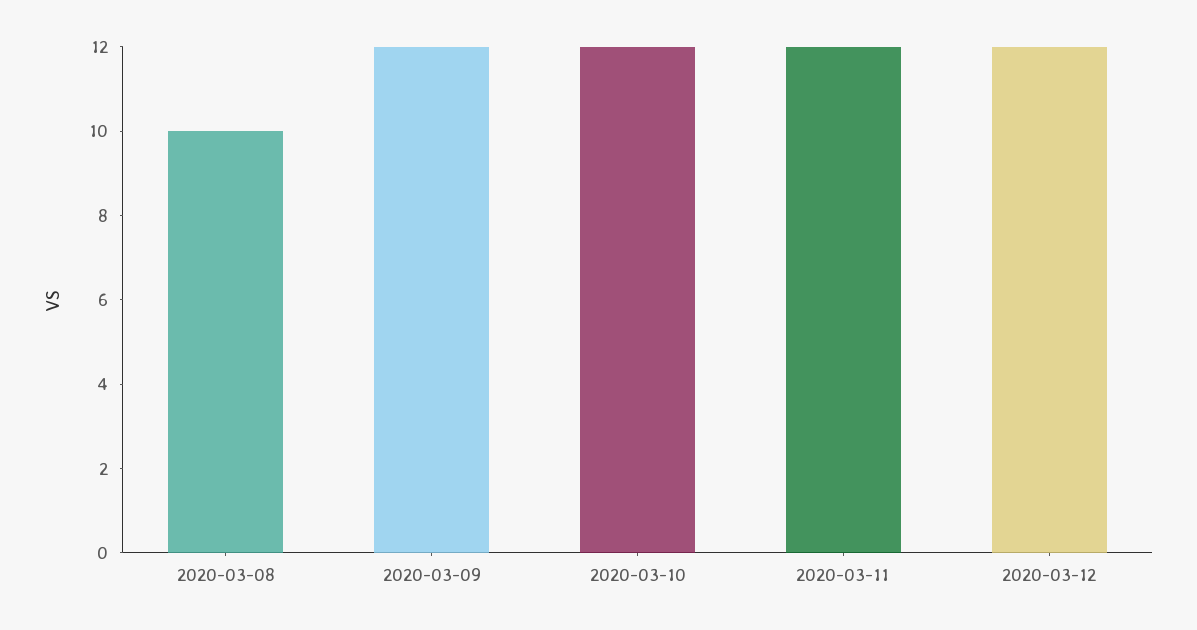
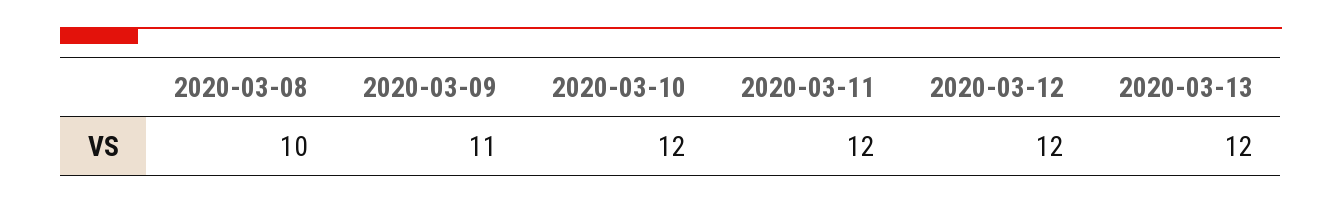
2020-03-09: 12 -> 11
2020-03-13: none -> 12

